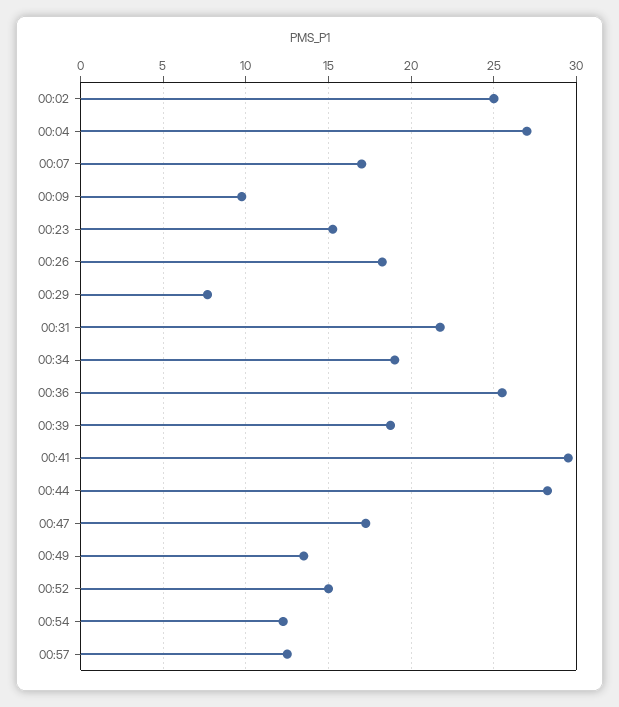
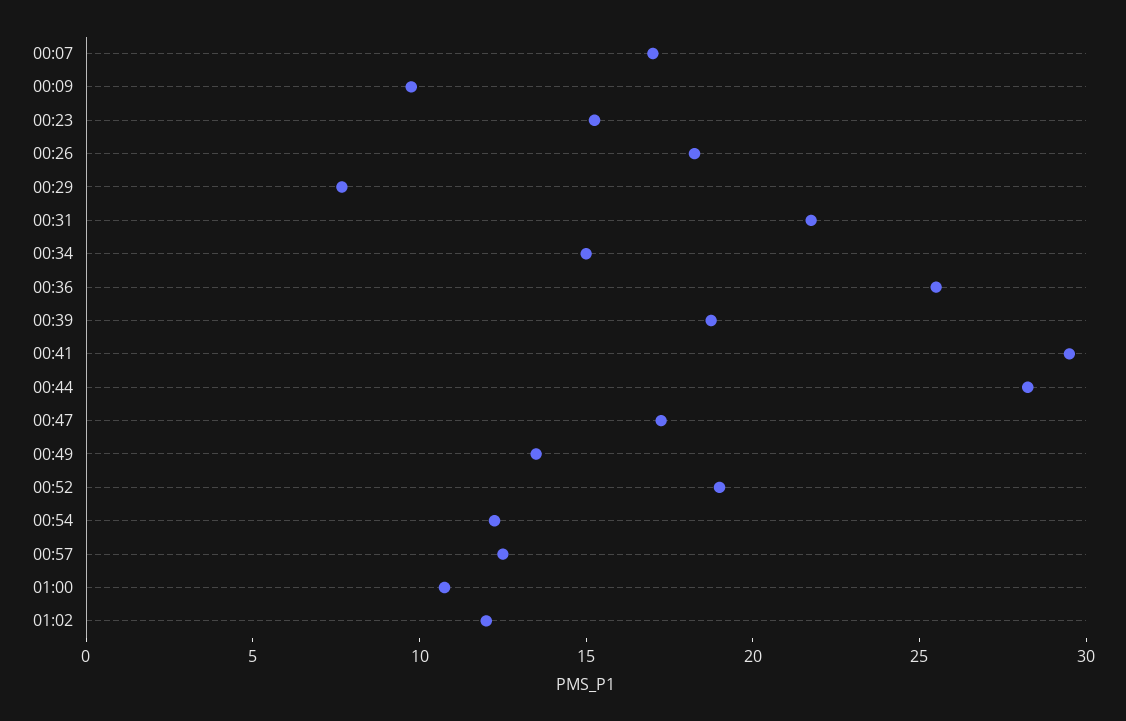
00:02: 25 -> none
00:04: 27 -> none
00:34: 19 -> 15
00:52: 15 -> 19
01:00: none -> 11
01:02: none -> 12

